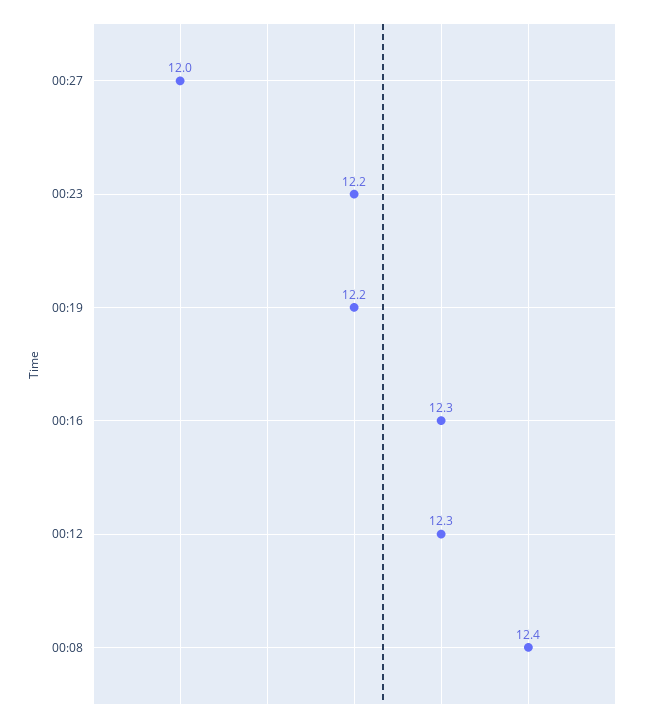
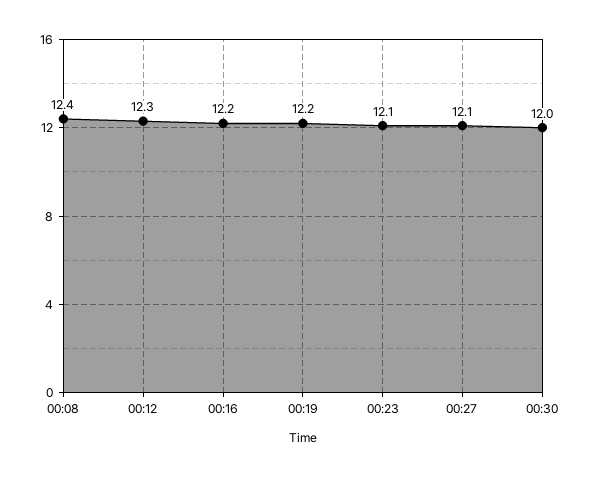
00:27: 12 -> 12.1
00:23: 12.2 -> 12.1
00:16: 12.3 -> 12.2
00:30: none -> 12

